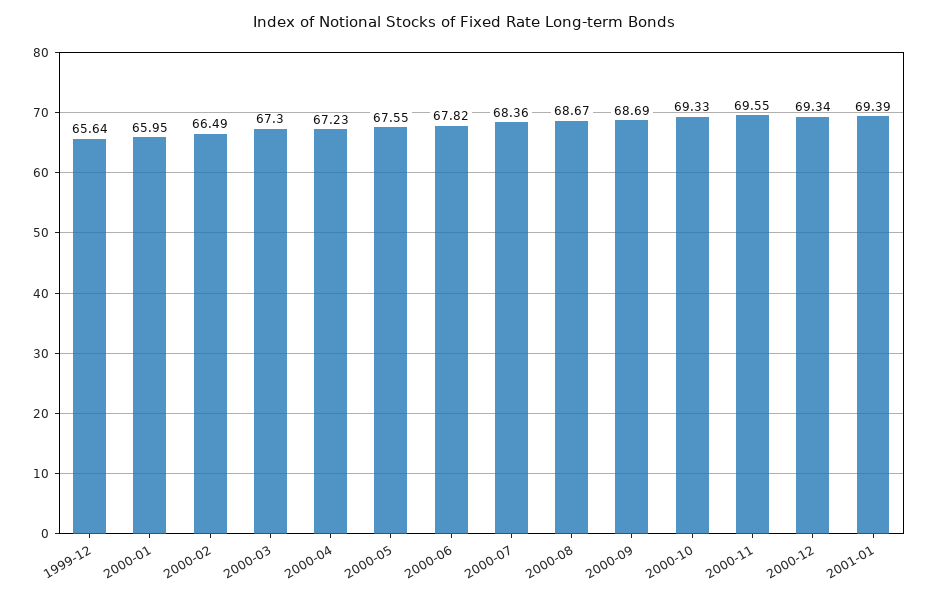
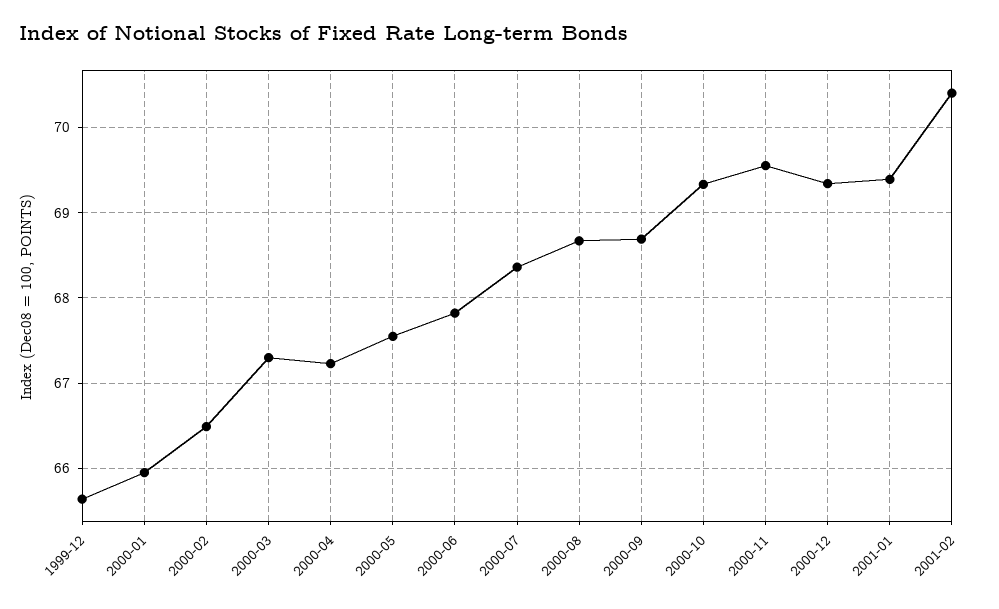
2001-02: none -> 70.4

